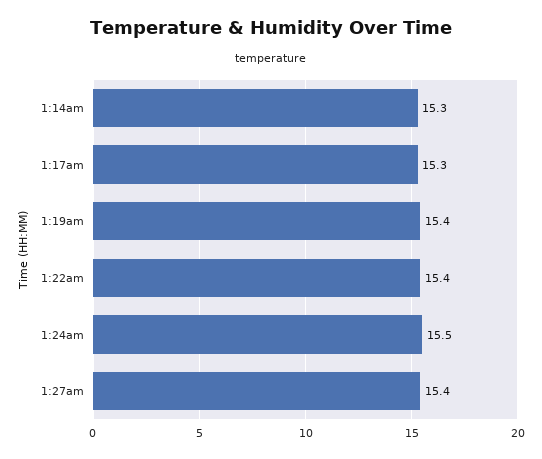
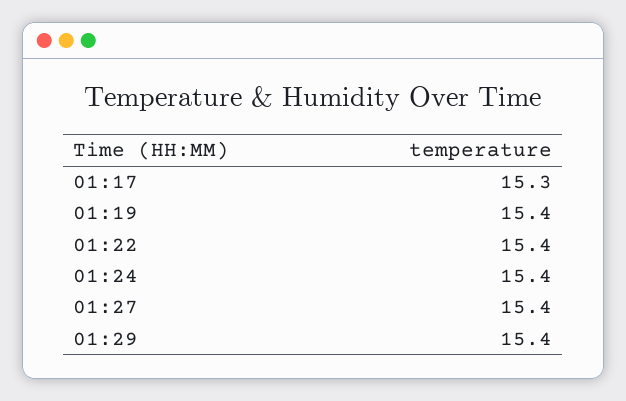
1:14am: 15.3 -> none
1:24am: 15.5 -> 15.4
01:29: none -> 15.4

